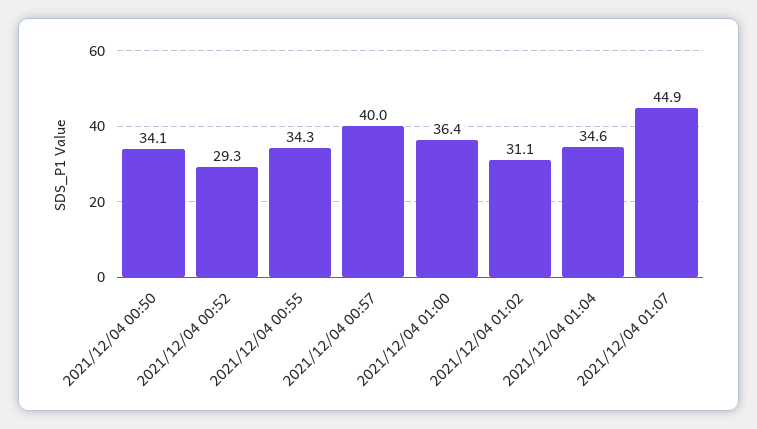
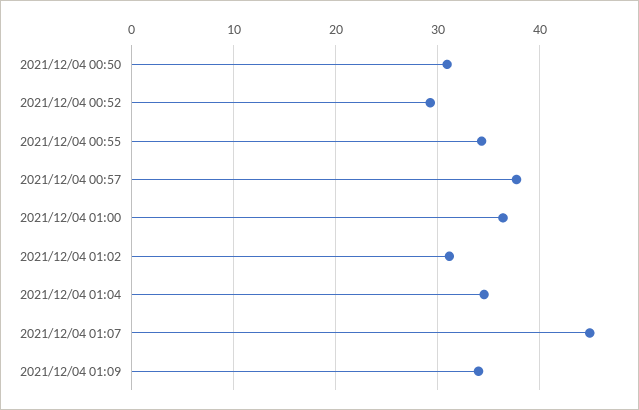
2021/12/04 00:50: 34.1 -> 31
2021/12/04 00:57: 40 -> 38
2021/12/04 01:09: none -> 34

